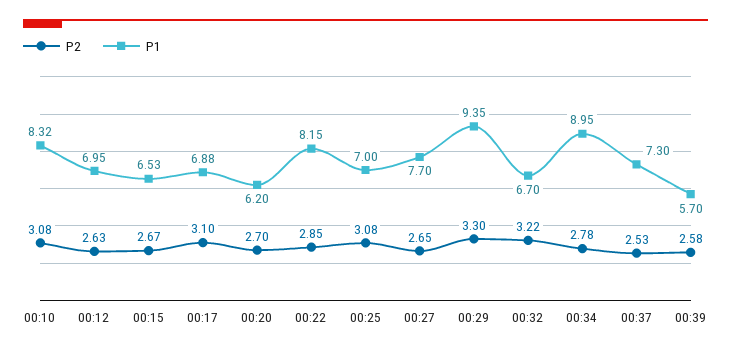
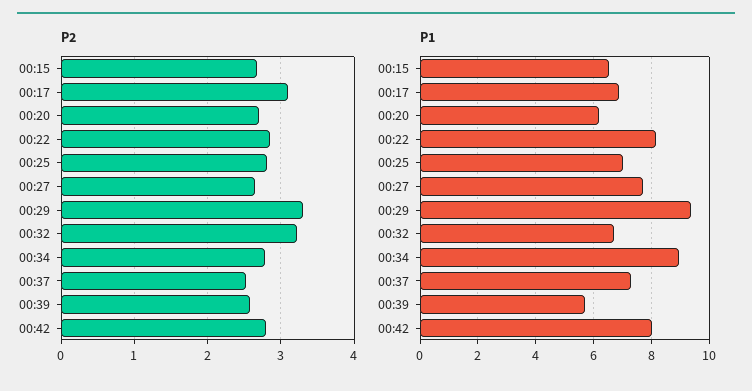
P2, 00:10: 3.08 -> none
P1, 00:10: 8.32 -> none
P2, 00:12: 2.63 -> none
P1, 00:12: 6.95 -> none
P2, 00:25: 3.08 -> 2.8
P2, 00:42: none -> 2.8
P1, 00:42: none -> 8

